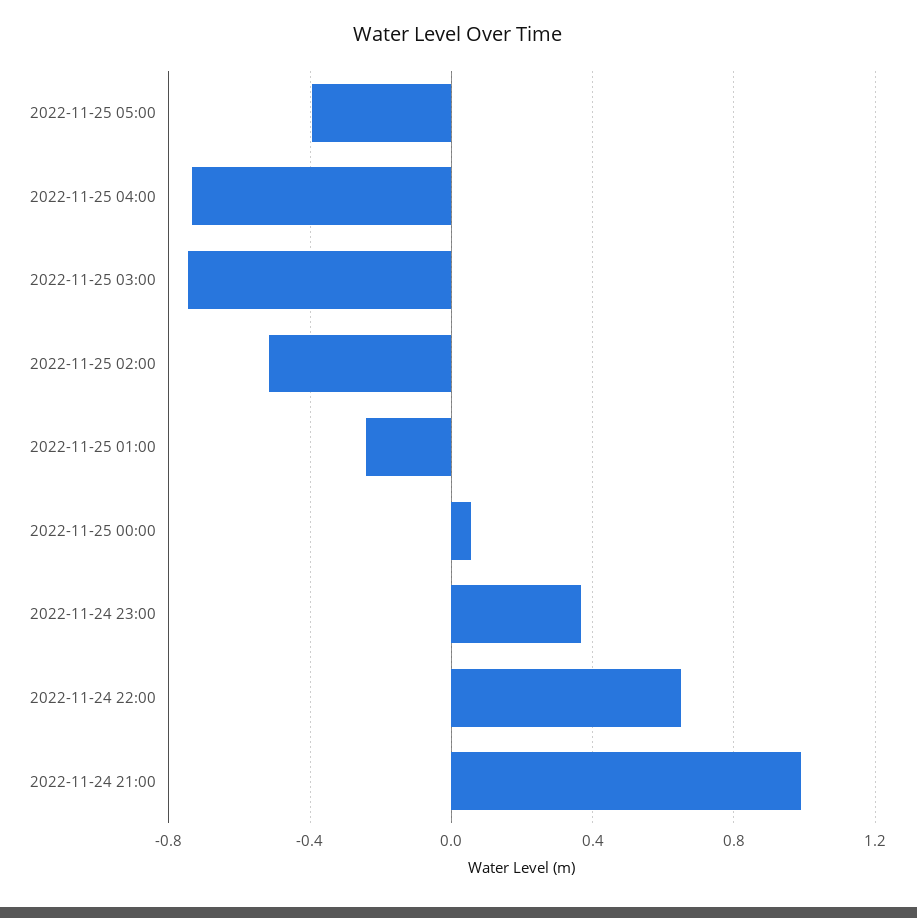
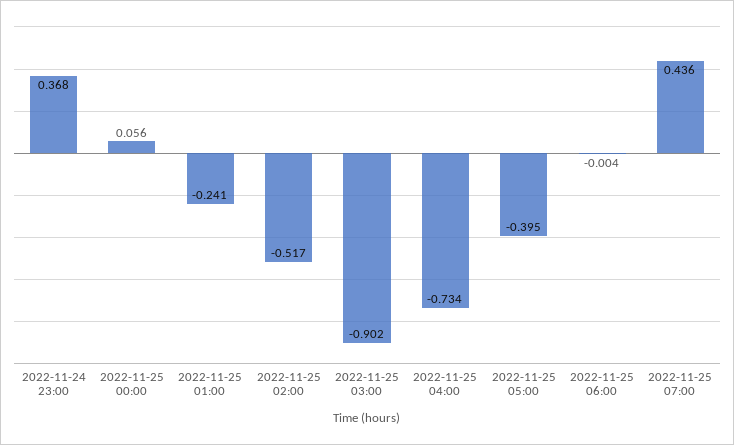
2022-11-25 03:00: -0.75 -> -0.902
2022-11-24 22:00: 0.65 -> none
2022-11-24 21:00: 1 -> none
2022-11-25 06:00: none -> -0.004
2022-11-25 07:00: none -> 0.436

